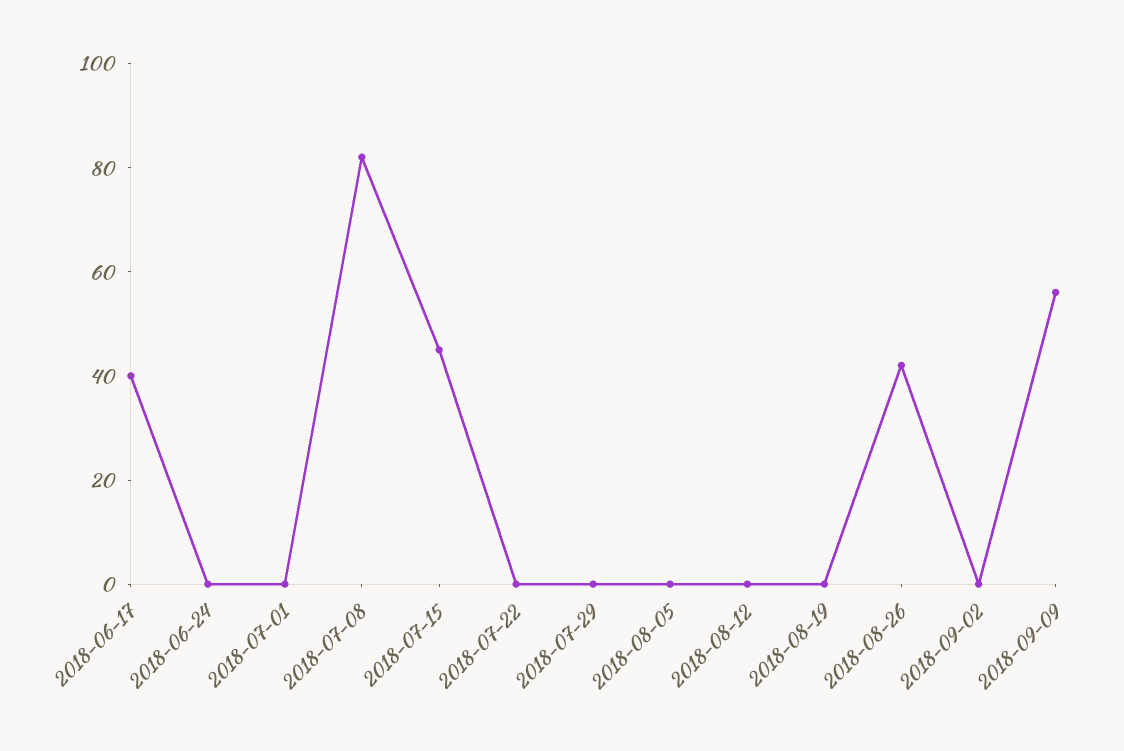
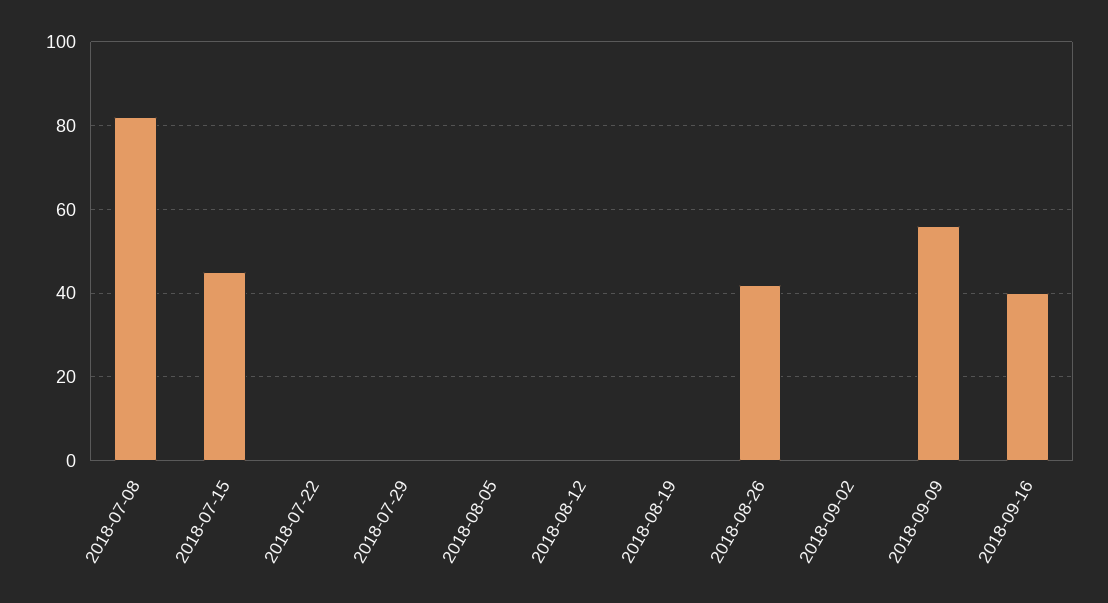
2018-06-17: 40 -> none
2018-06-24: 0 -> none
2018-07-01: 0 -> none
2018-09-16: none -> 40

